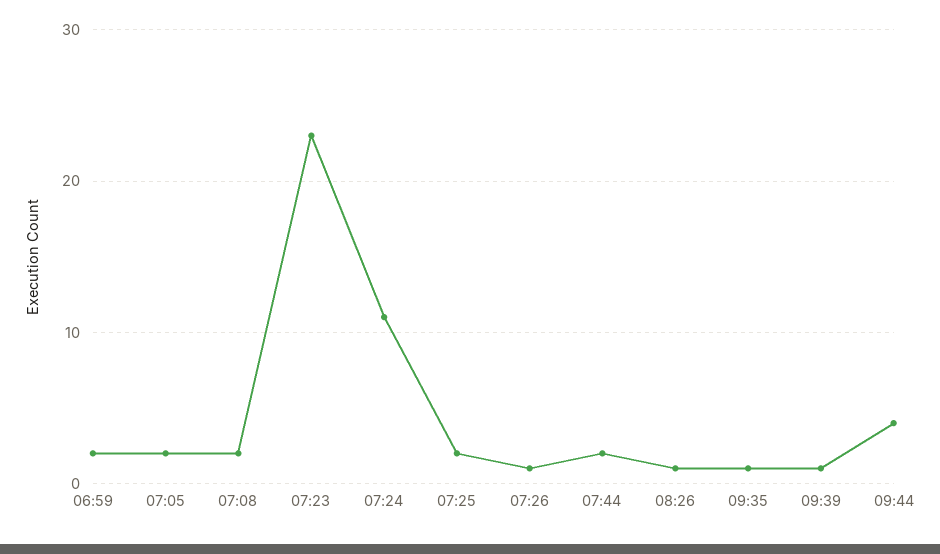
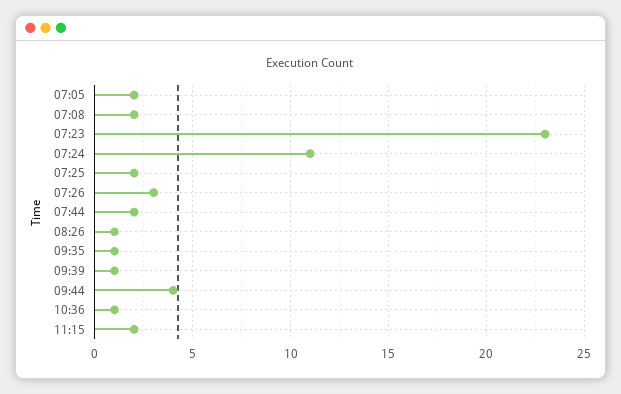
06:59: 2 -> none
07:26: 1 -> 3
10:36: none -> 1
11:15: none -> 2

